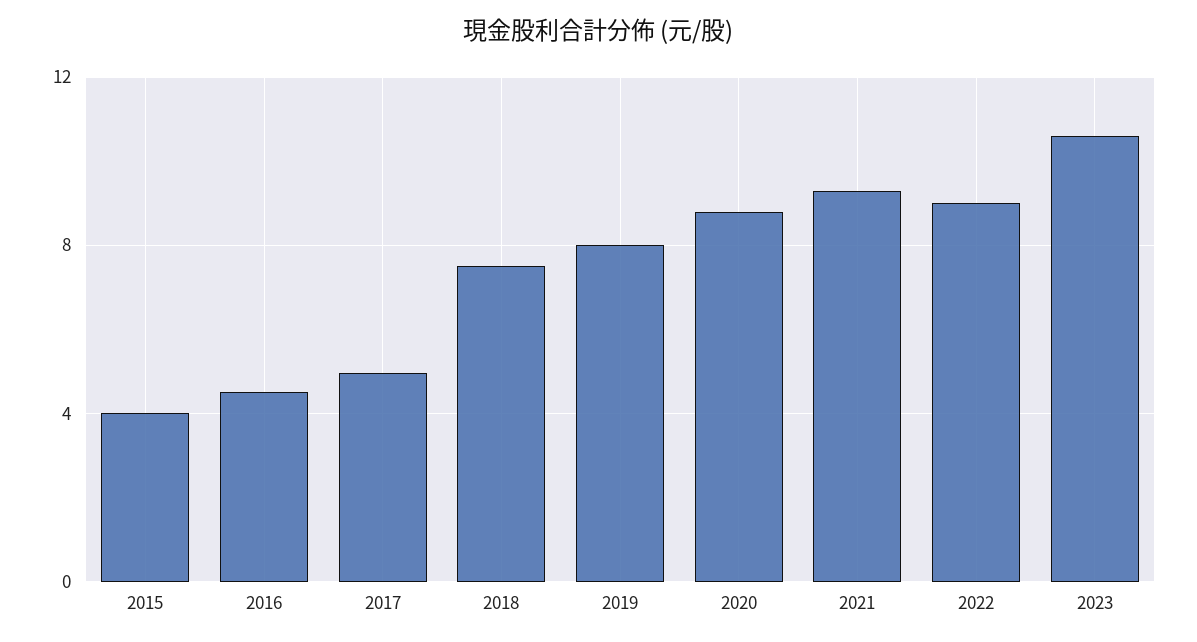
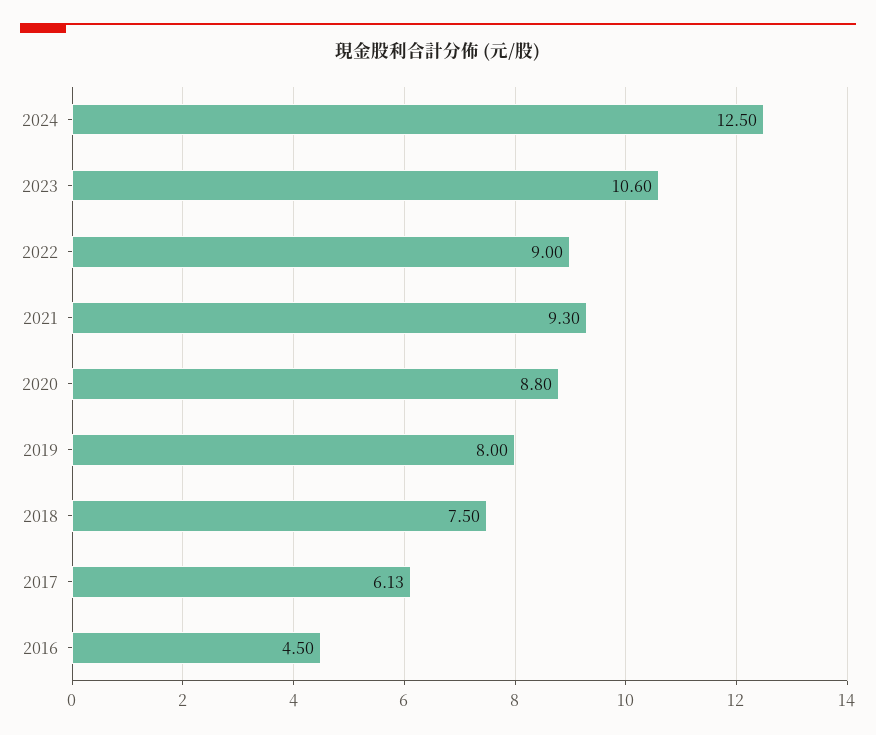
2015: 4 -> none
2017: 5 -> 6.13
2024: none -> 12.5

